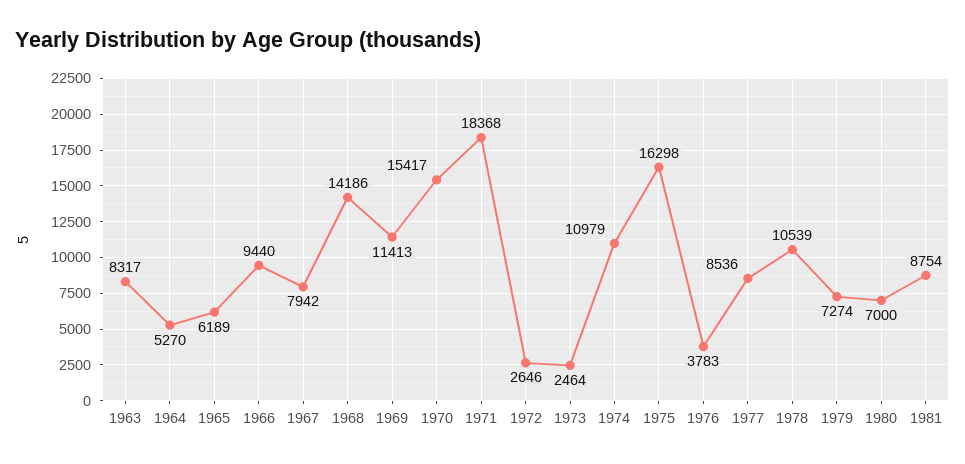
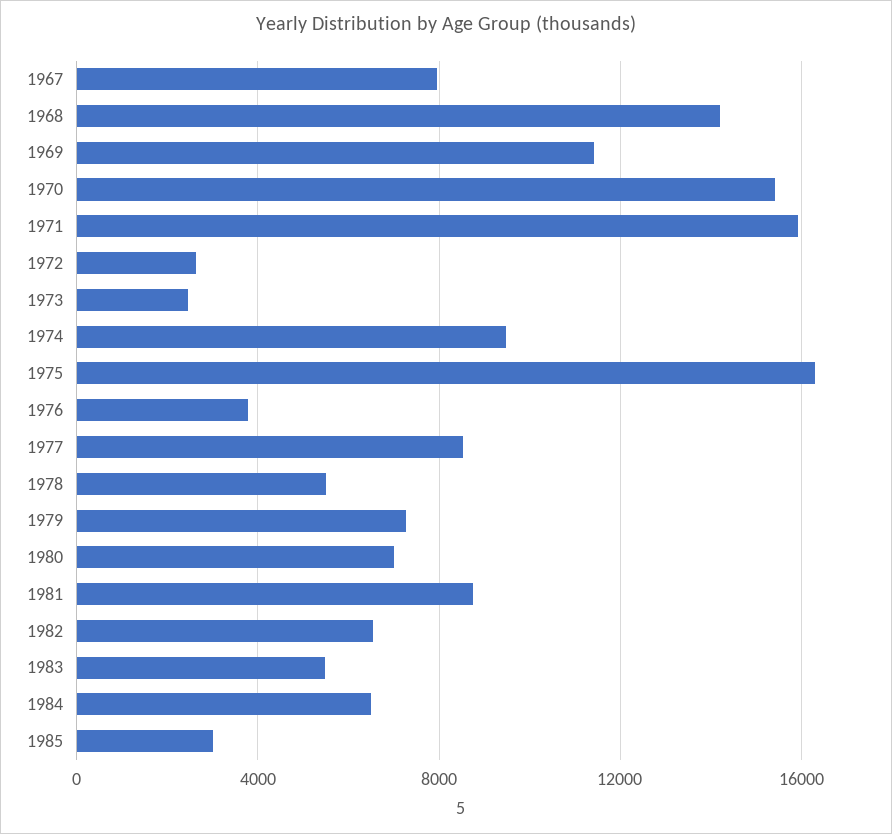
1963: 8317 -> none
1964: 5270 -> none
1965: 6189 -> none
1966: 9440 -> none
1971: 18368 -> 16000
1974: 10979 -> 9500
1978: 10539 -> 5500
1982: none -> 6500
1983: none -> 5500
1984: none -> 6500
1985: none -> 3000

